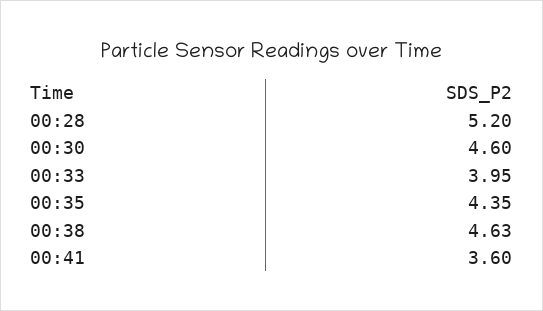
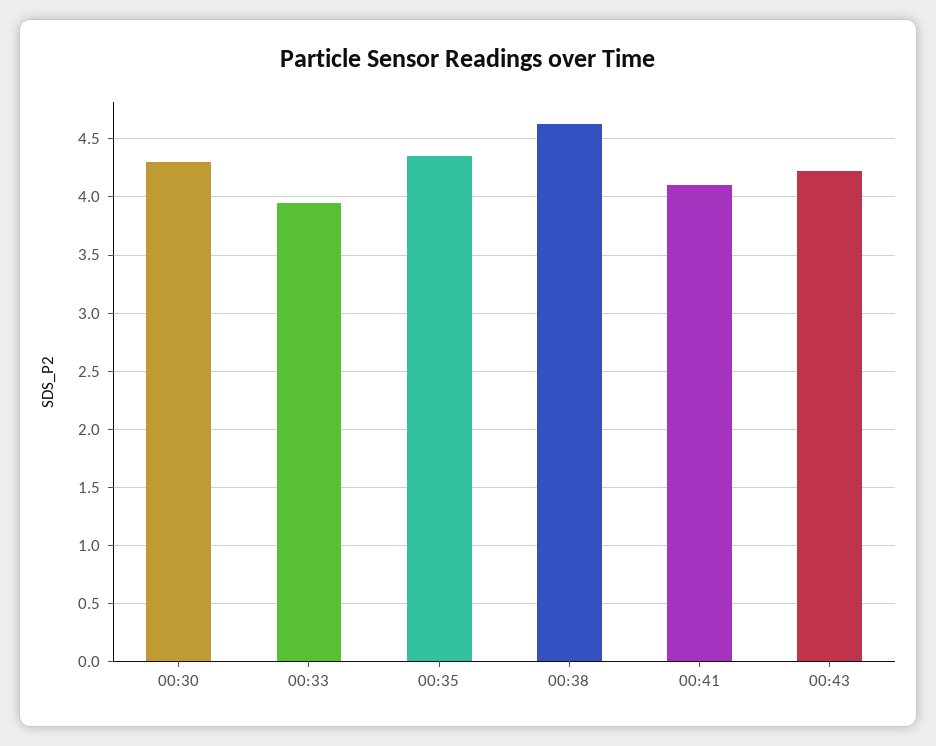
00:28: 5.2 -> none
00:30: 4.6 -> 4.3
00:41: 3.6 -> 4.1
00:43: none -> 4.2

